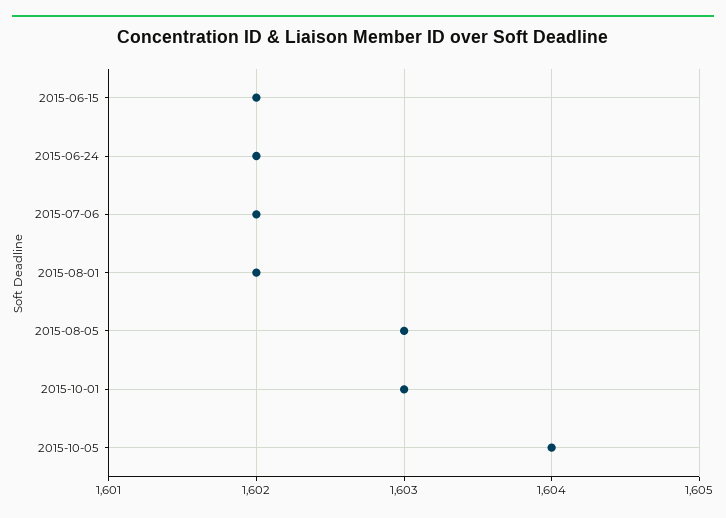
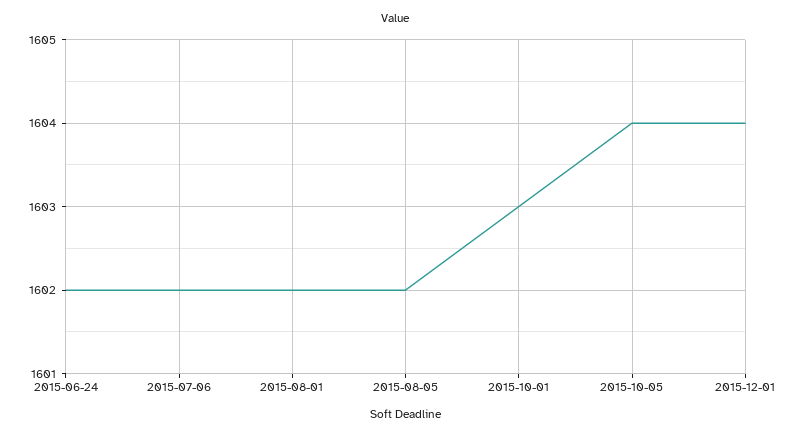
2015-06-15: 1602 -> none
2015-08-05: 1603 -> 1602
2015-12-01: none -> 1604

